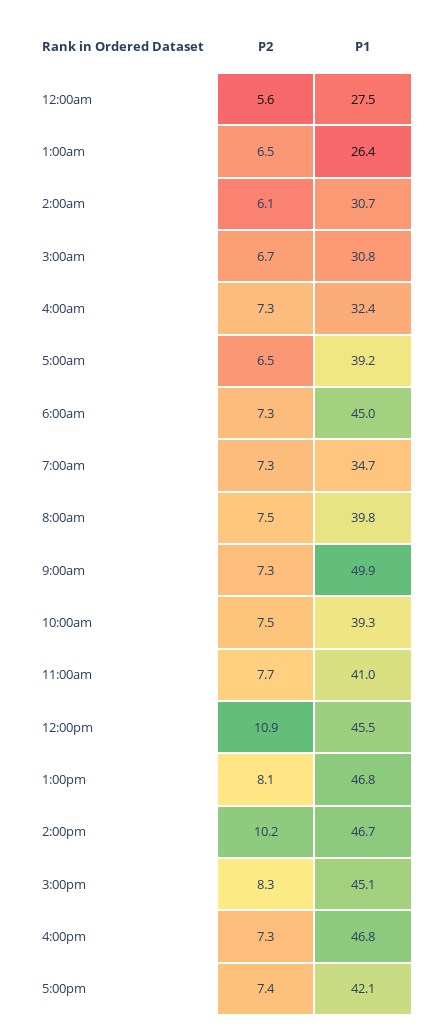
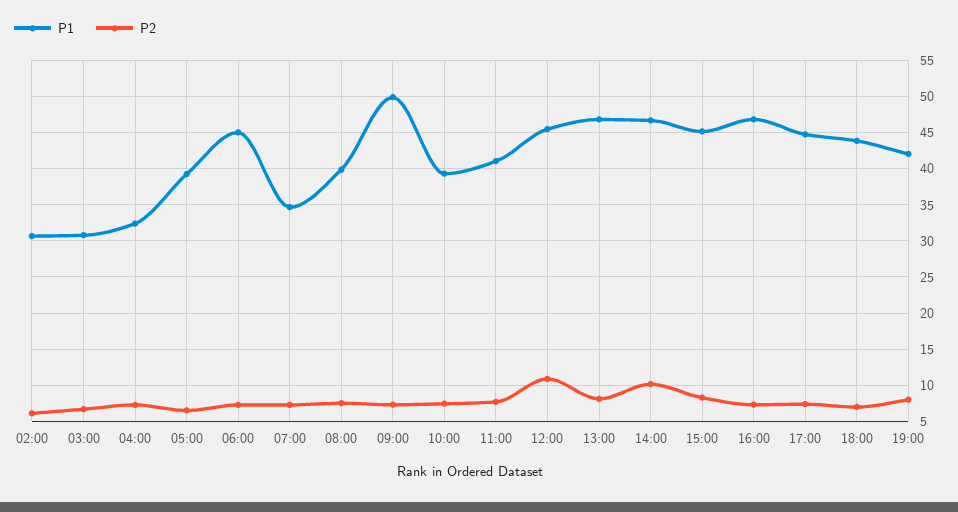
P2, 12:00am: 5.6 -> none
P1, 12:00am: 27.5 -> none
P2, 1:00am: 6.5 -> none
P1, 1:00am: 26.4 -> none
P1, 5:00pm: 42.1 -> 45
P1, 18:00: none -> 44
P2, 18:00: none -> 7
P1, 19:00: none -> 42
P2, 19:00: none -> 8

